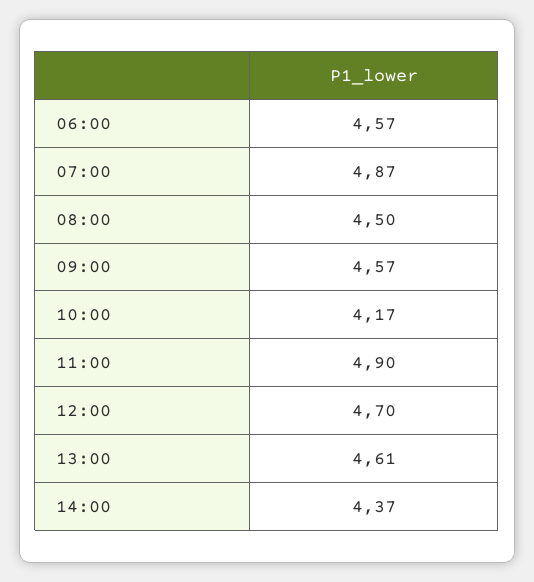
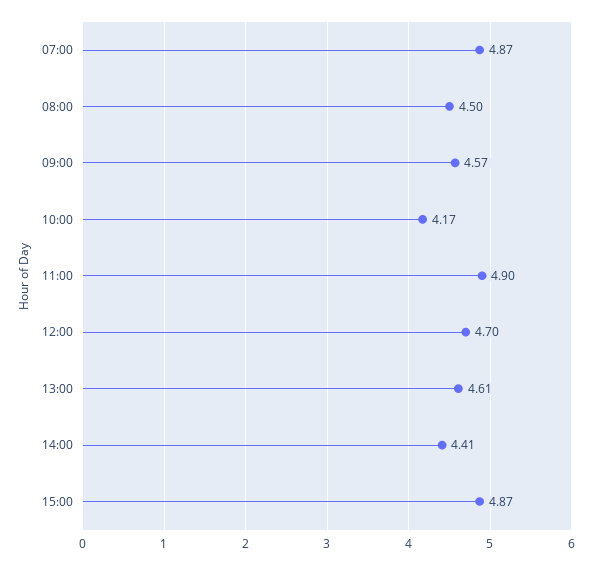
06:00: 4.57 -> none
14:00: 4.37 -> 4.41
15:00: none -> 4.87

